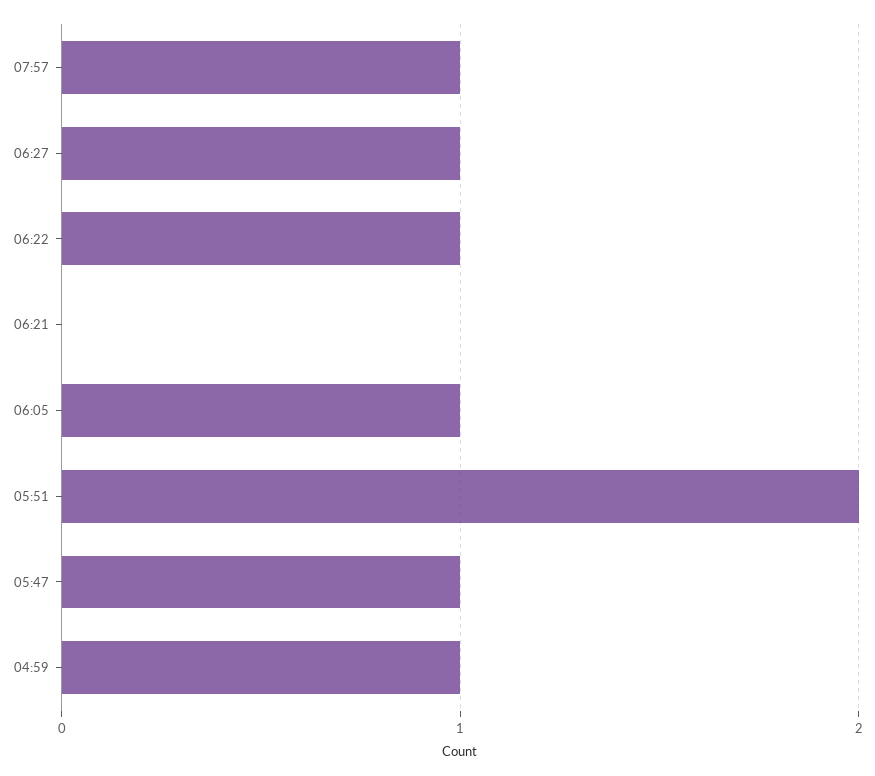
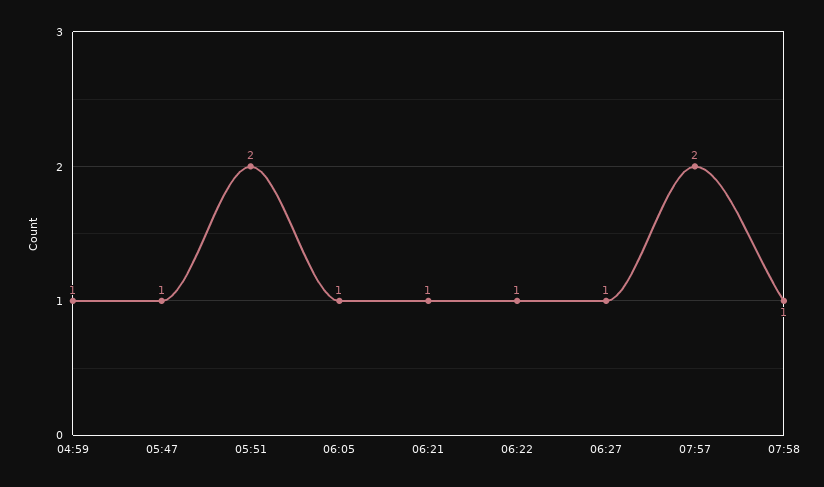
07:57: 1 -> 2
06:21: 0 -> 1
07:58: none -> 1

